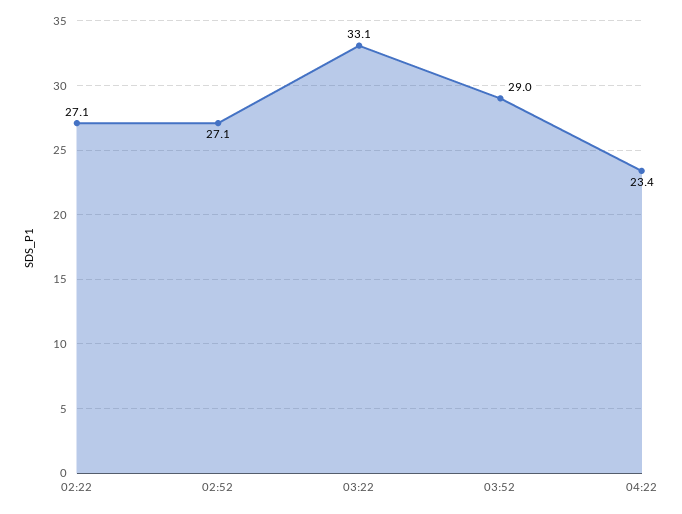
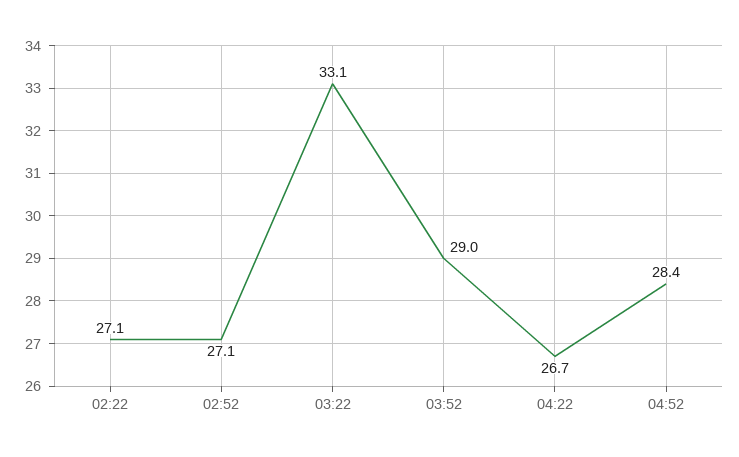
04:22: 23.4 -> 26.7
04:52: none -> 28.4

